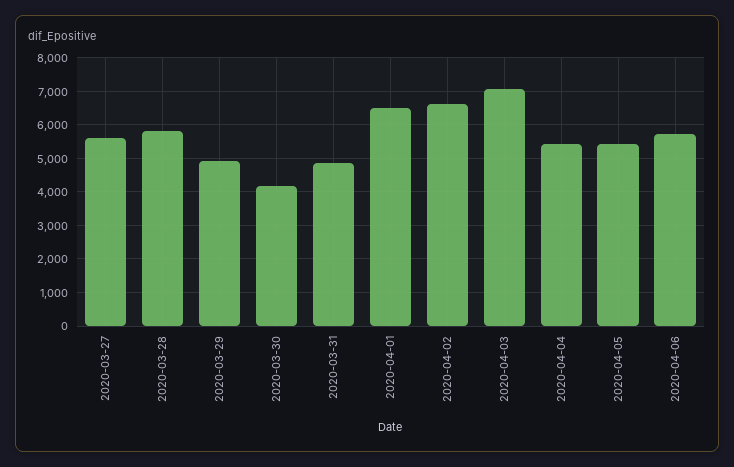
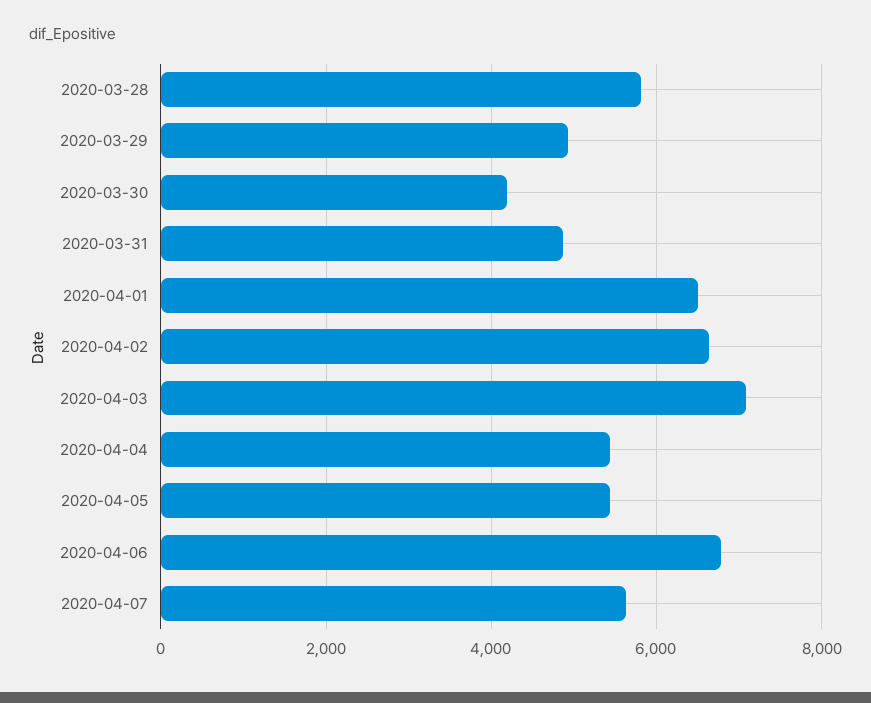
2020-03-27: 5600 -> none
2020-04-06: 5800 -> 6800
2020-04-07: none -> 5600

